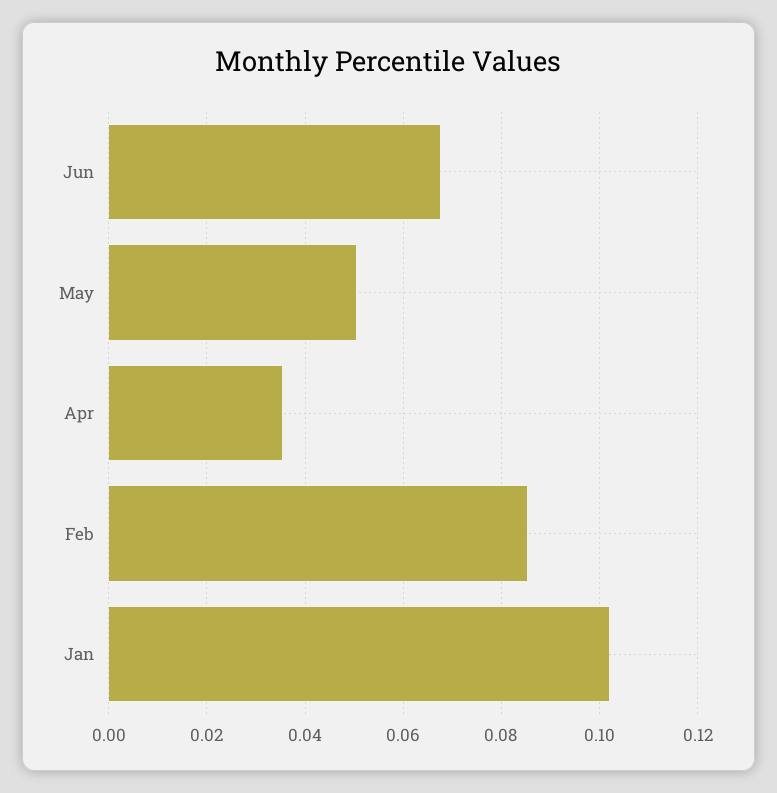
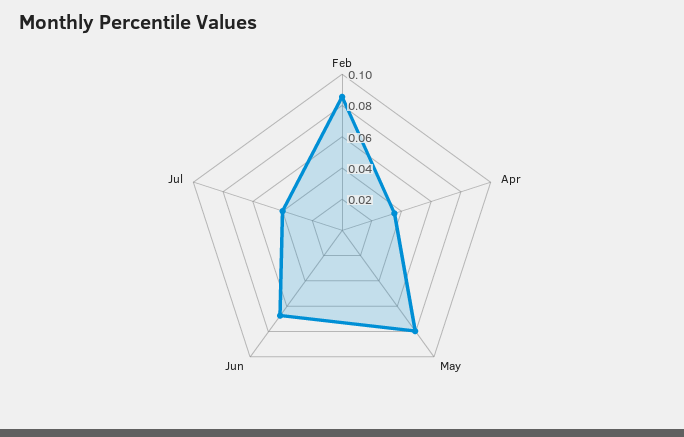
May: 0.05 -> 0.08
Jan: 0.102 -> none
Jul: none -> 0.04

